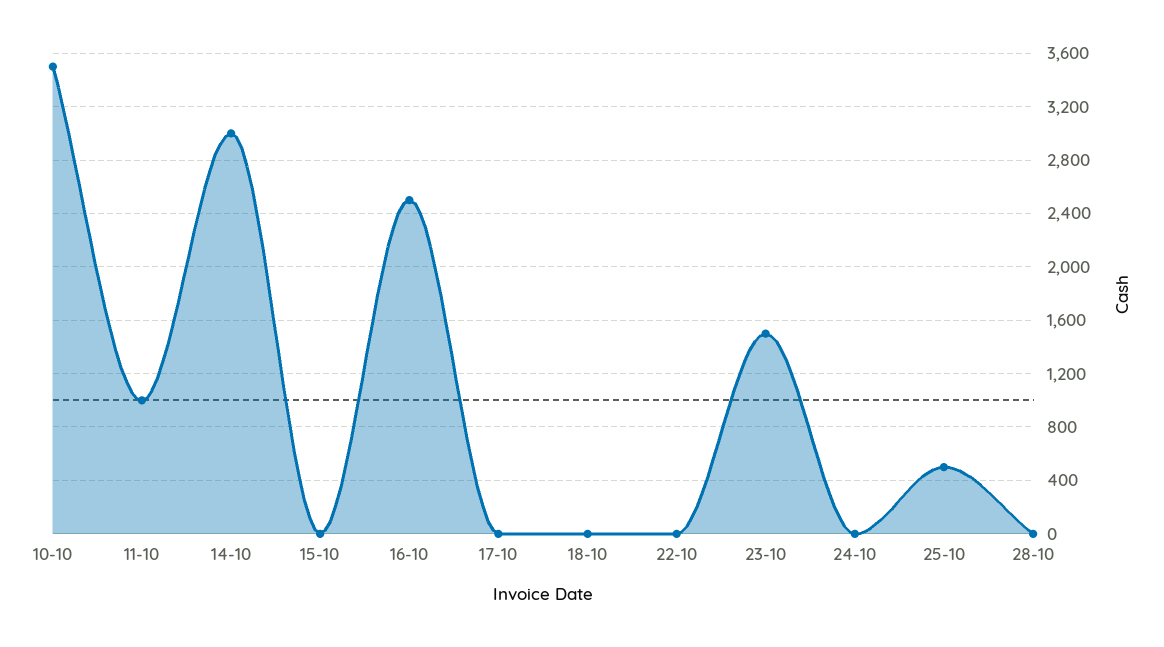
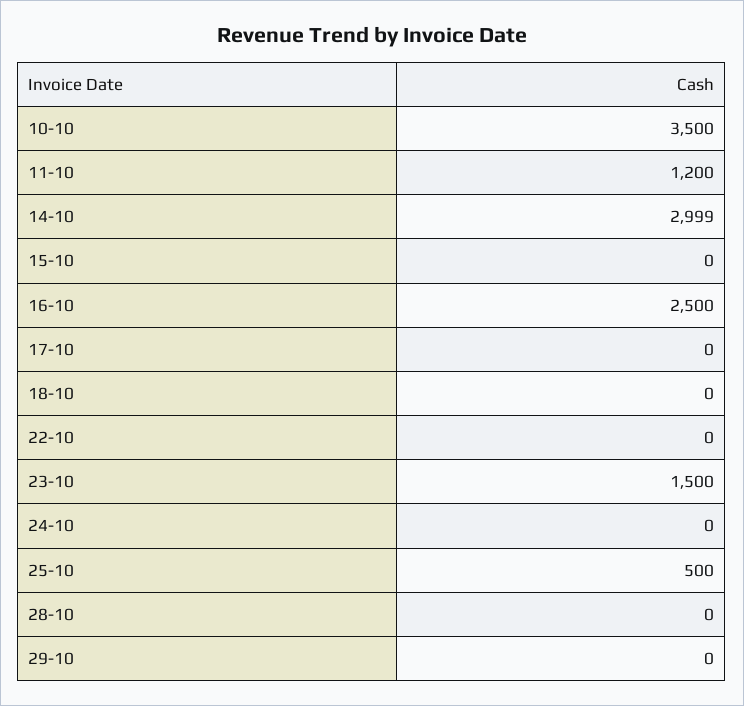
11-10: 1000 -> 1200
29-10: none -> 0

